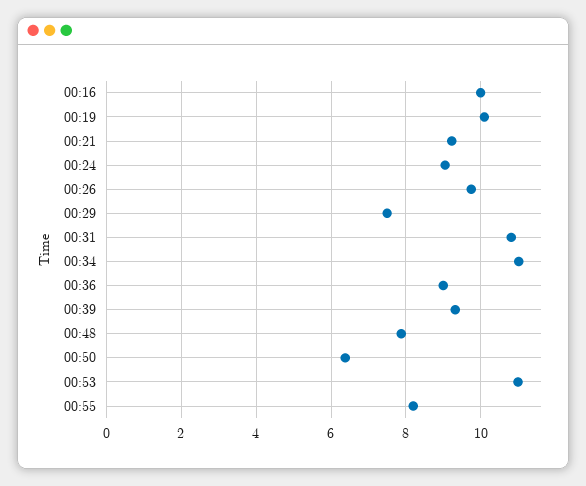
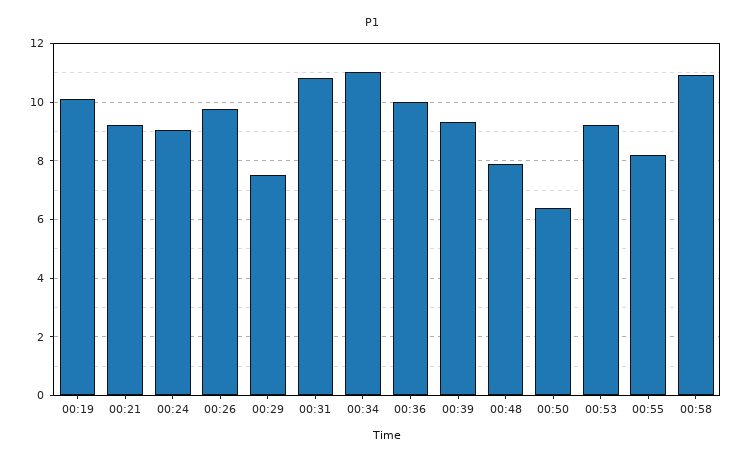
00:16: 10 -> none
00:36: 9 -> 10
00:53: 11 -> 9.25
00:58: none -> 11

